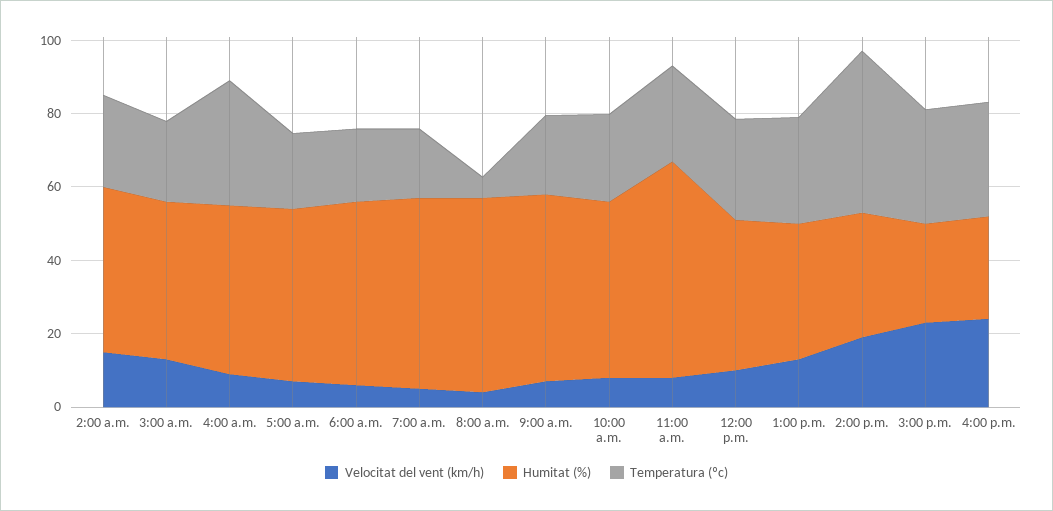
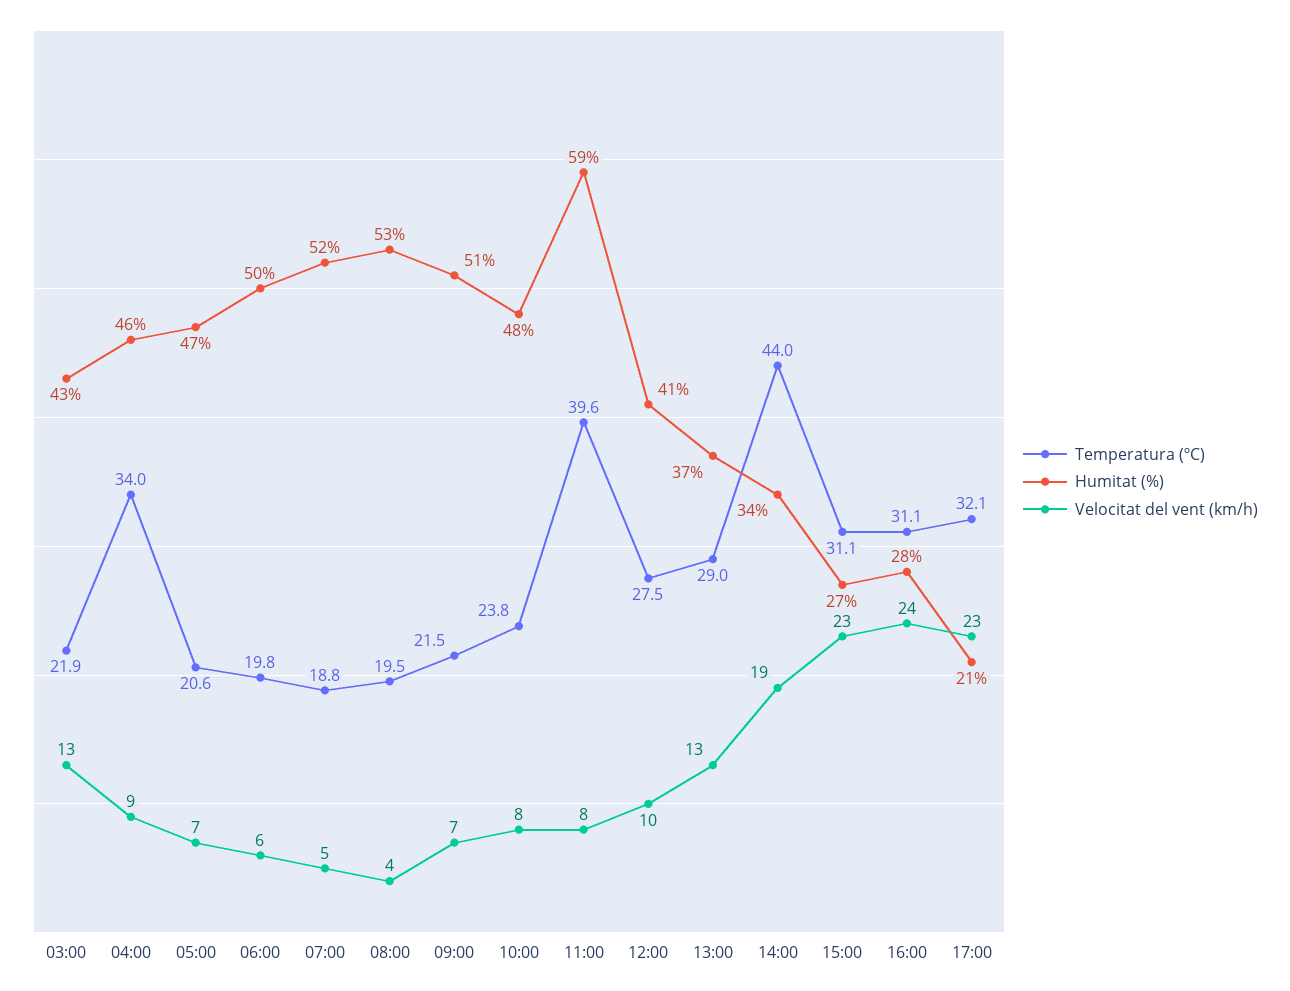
Velocitat del vent (km/h), 2:00 a.m.: 15 -> none
Humitat (%), 2:00 a.m.: 45 -> none
Temperatura (ºc), 2:00 a.m.: 25 -> none
Temperatura (ºc), 8:00 a.m.: 5 -> 19.5
Temperatura (ºc), 11:00 a.m.: 25 -> 39.6
Temperatura (ºc), 17:00: none -> 32.1
Humitat (%), 17:00: none -> 21
Velocitat del vent (km/h), 17:00: none -> 23

